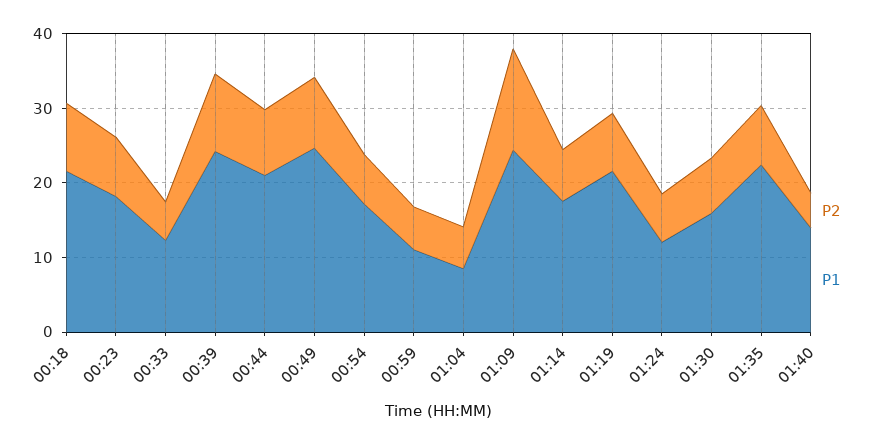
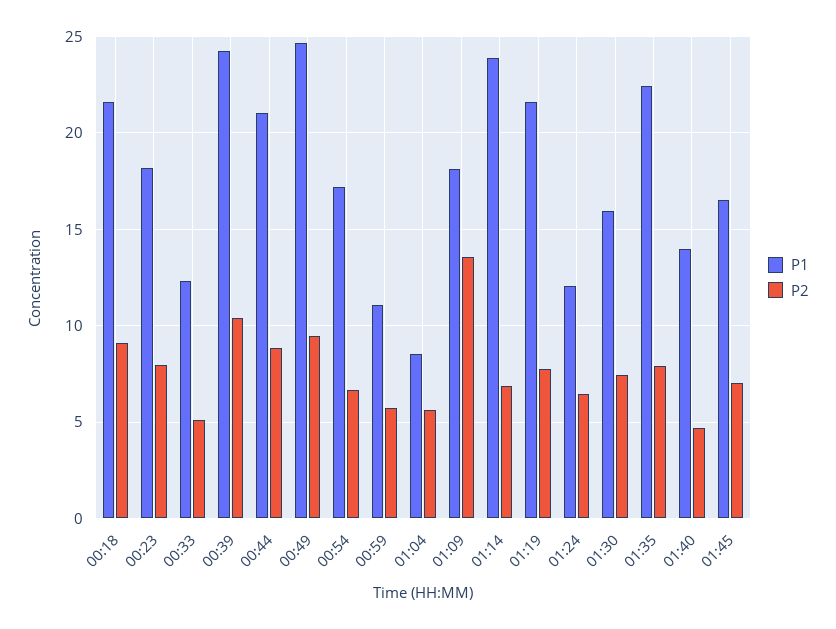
P1, 01:09: 24 -> 18
P1, 01:14: 18 -> 24
P1, 01:45: none -> 16.5
P2, 01:45: none -> 7

